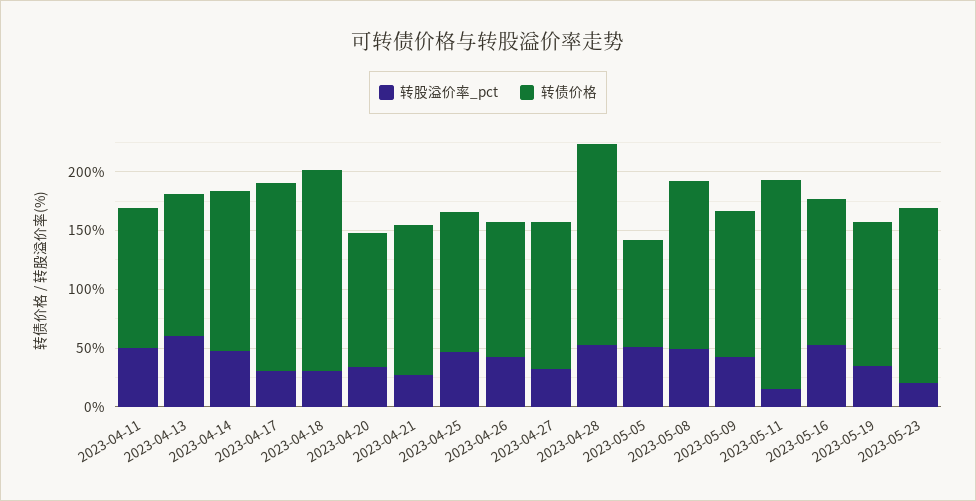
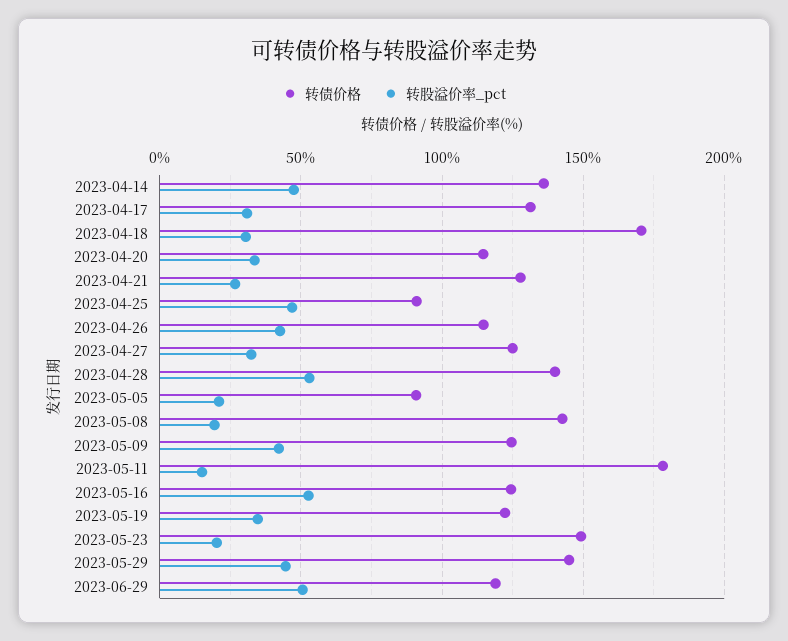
转股溢价率_pct, 2023-04-11: 50 -> none
转债价格, 2023-04-11: 120 -> none
转股溢价率_pct, 2023-04-13: 60 -> none
转债价格, 2023-04-13: 120 -> none
转债价格, 2023-04-17: 160 -> 130
转债价格, 2023-04-25: 120 -> 90
转债价格, 2023-04-28: 170 -> 140
转股溢价率_pct, 2023-05-05: 50 -> 20
转股溢价率_pct, 2023-05-08: 50 -> 20
转债价格, 2023-05-29: none -> 145
转股溢价率_pct, 2023-05-29: none -> 45
转债价格, 2023-06-29: none -> 120
转股溢价率_pct, 2023-06-29: none -> 50

